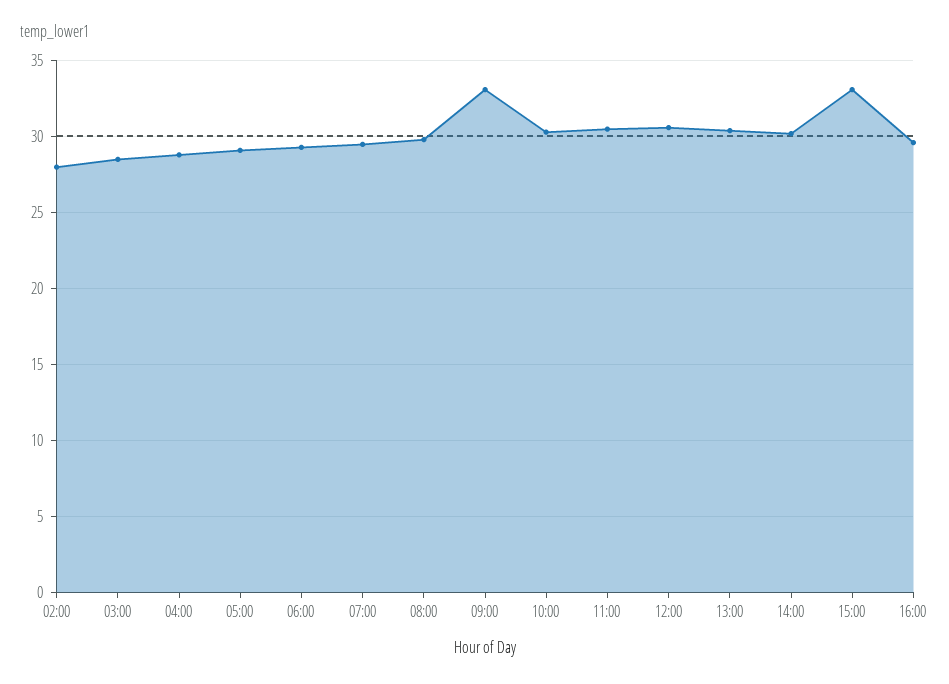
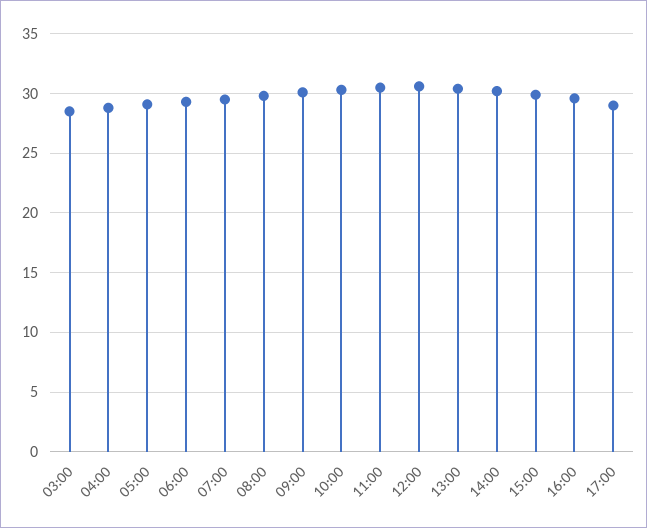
02:00: 28 -> none
09:00: 33 -> 30
15:00: 33 -> 30
17:00: none -> 29

